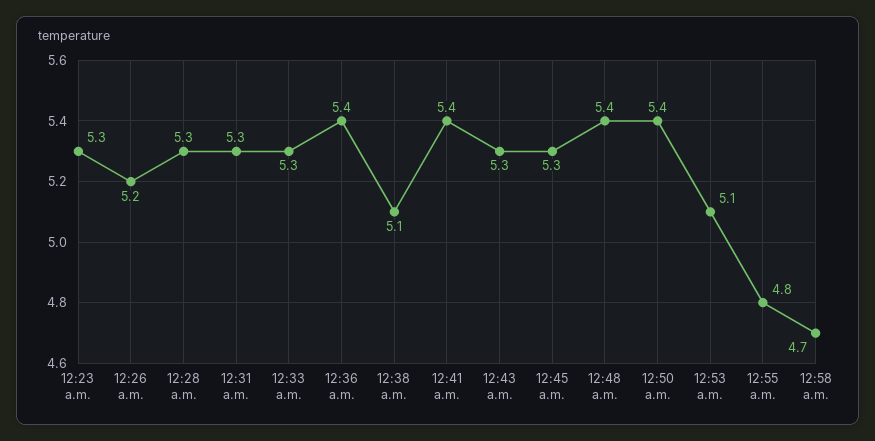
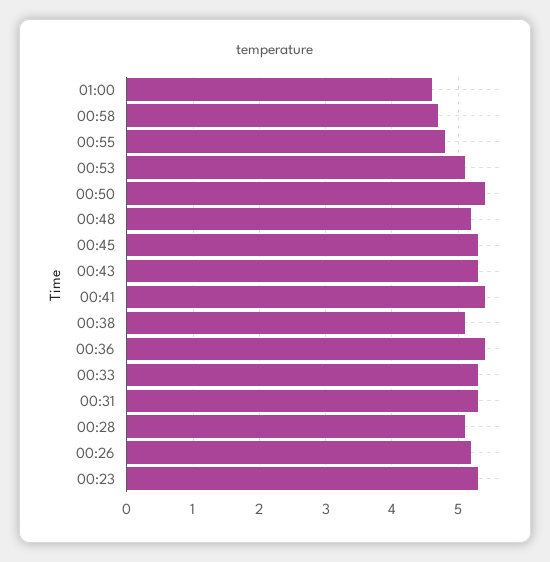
12:28 a.m.: 5.3 -> 5.1
12:48 a.m.: 5.4 -> 5.2
01:00: none -> 4.6

